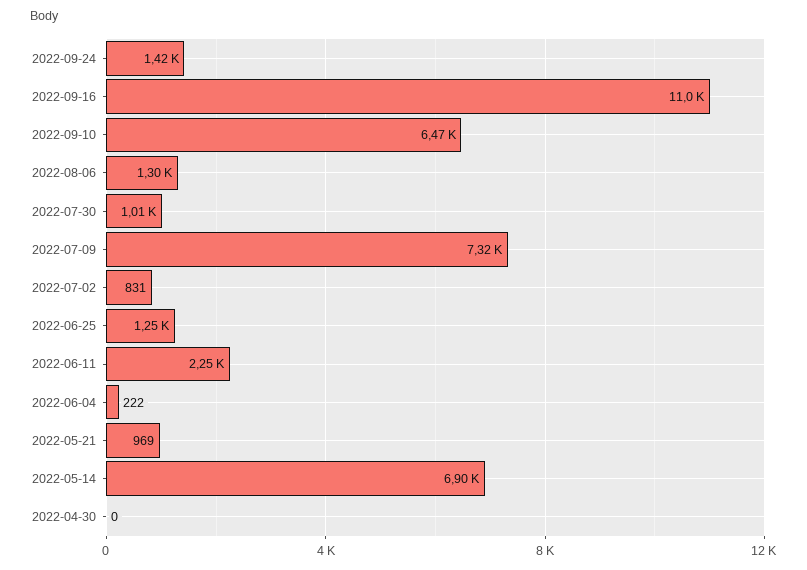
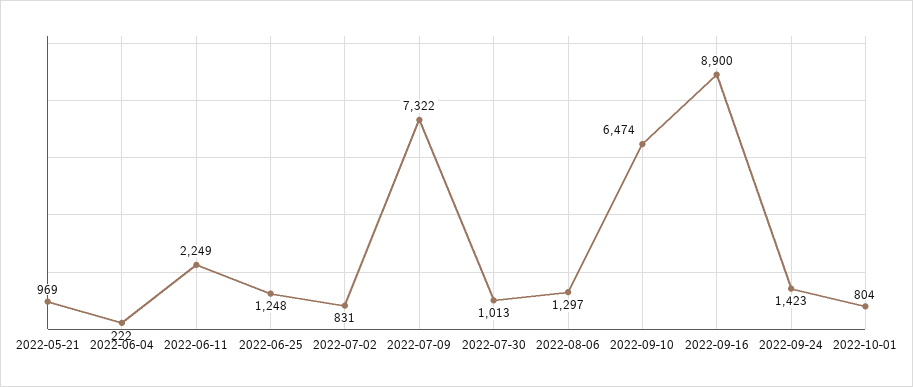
2022-09-16: 11000 -> 8900
2022-05-14: 6900 -> none
2022-04-30: 0 -> none
2022-10-01: none -> 804

